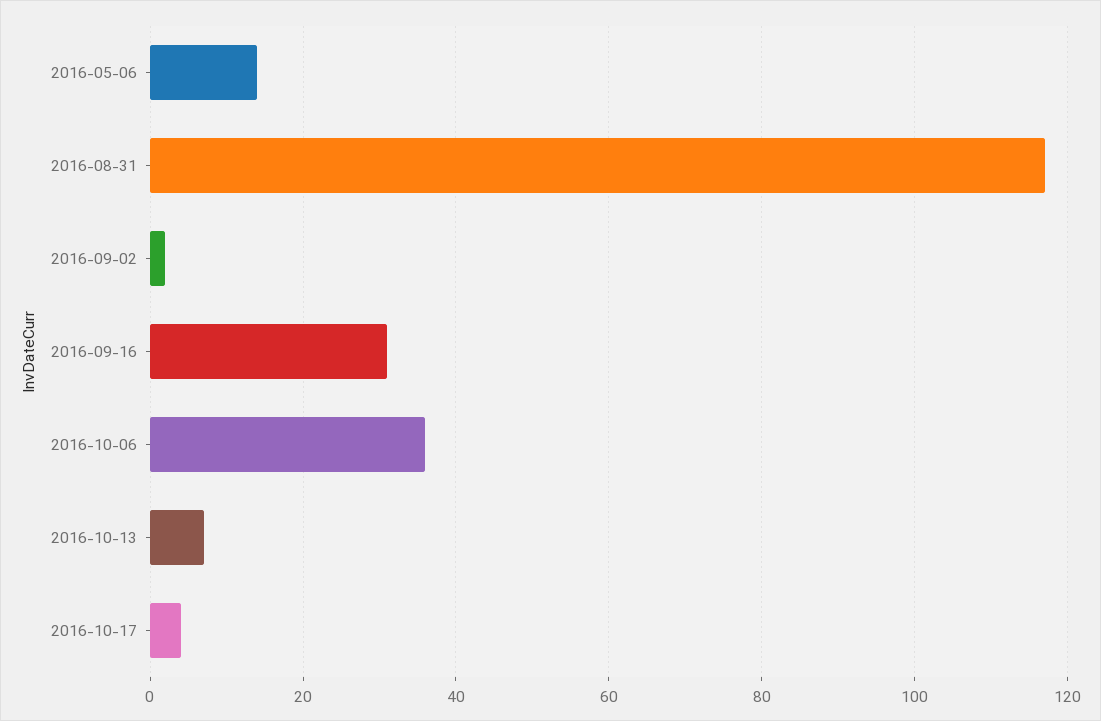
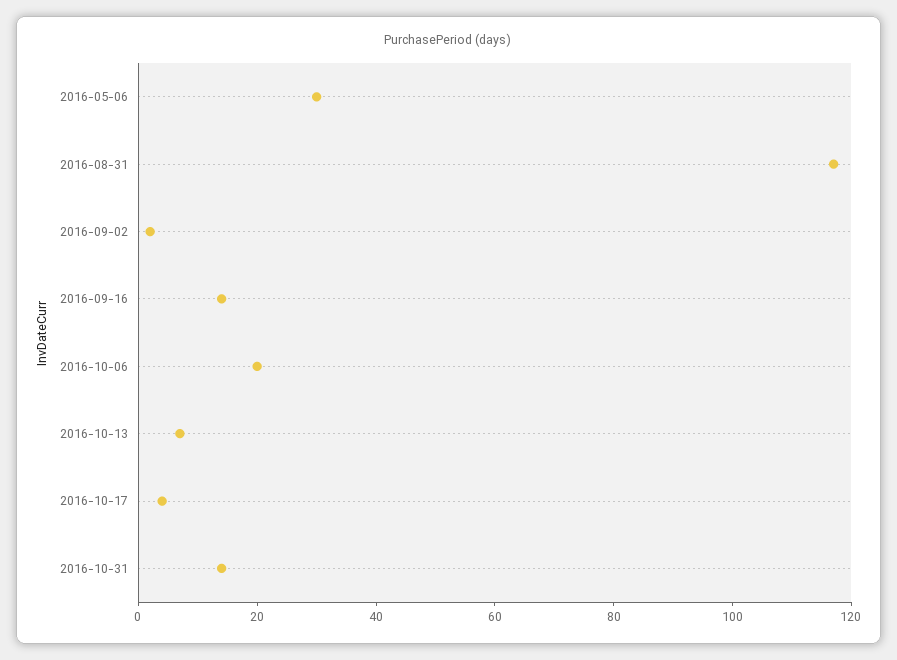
2016-05-06: 15 -> 30
2016-09-16: 30 -> 15
2016-10-06: 35 -> 20
2016-10-31: none -> 15

